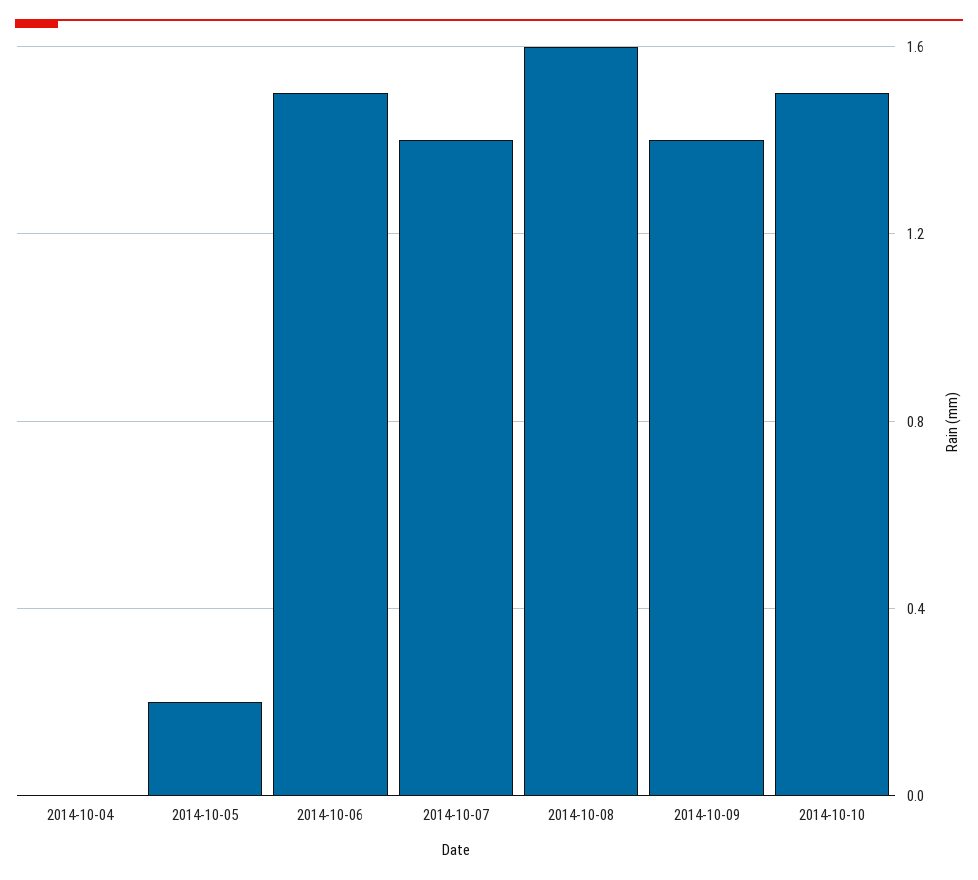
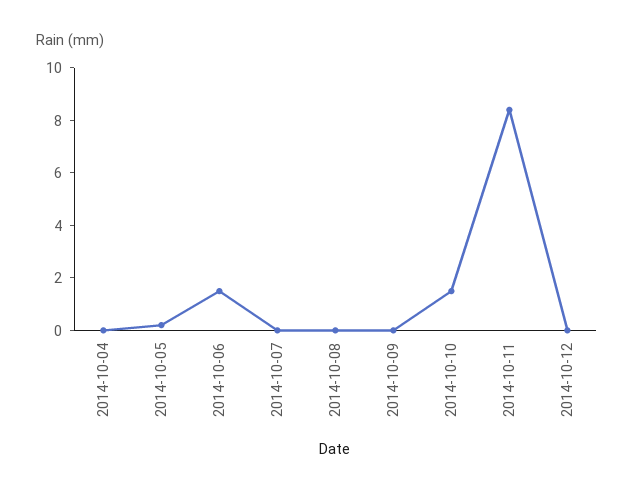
2014-10-07: 1.4 -> 0
2014-10-08: 1.6 -> 0
2014-10-09: 1.4 -> 0
2014-10-11: none -> 8.5
2014-10-12: none -> 0

